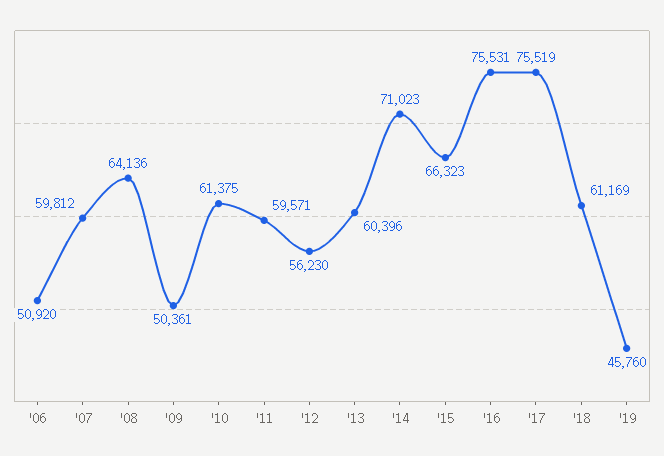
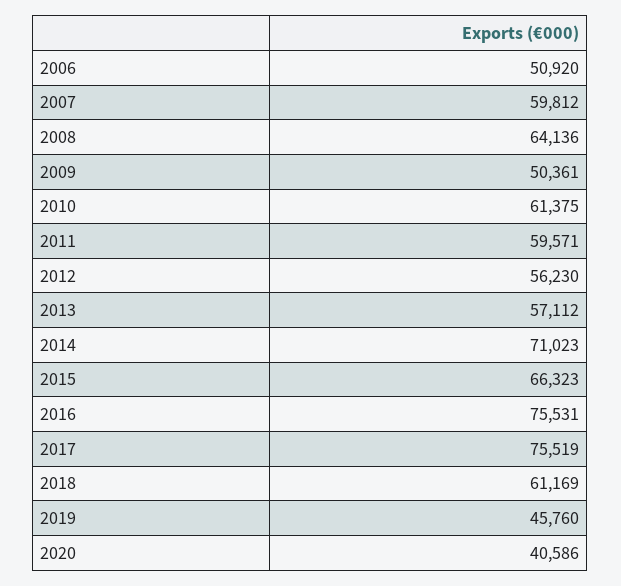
'13: 60396 -> 57112
2020: none -> 40586

